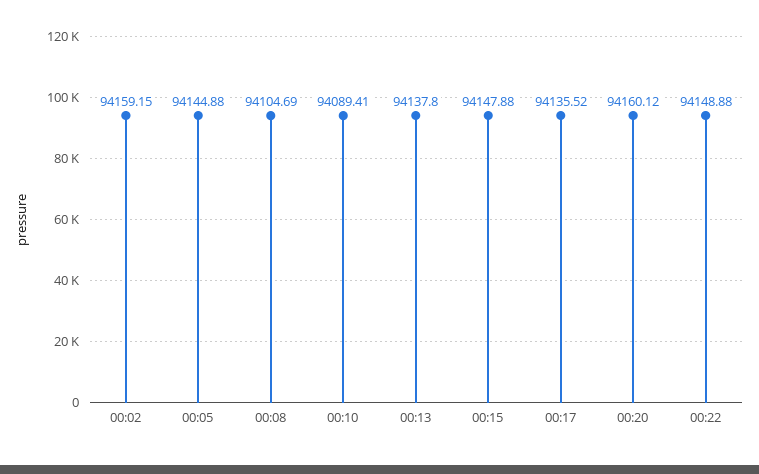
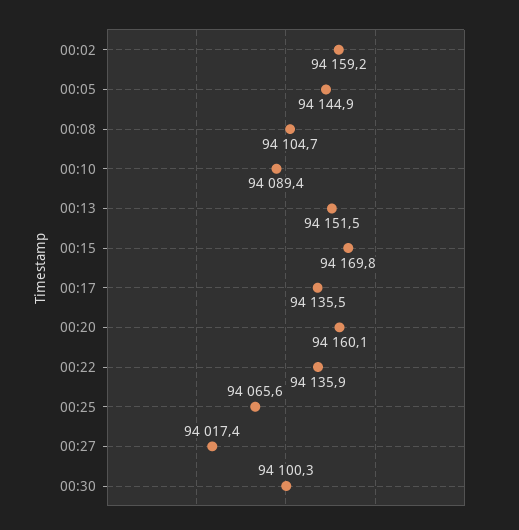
00:13: 94137.8 -> 94151.5
00:15: 94147.88 -> 94169.8
00:22: 94148.88 -> 94135.9
00:25: none -> 94065.6
00:27: none -> 94017.4
00:30: none -> 94100.3

